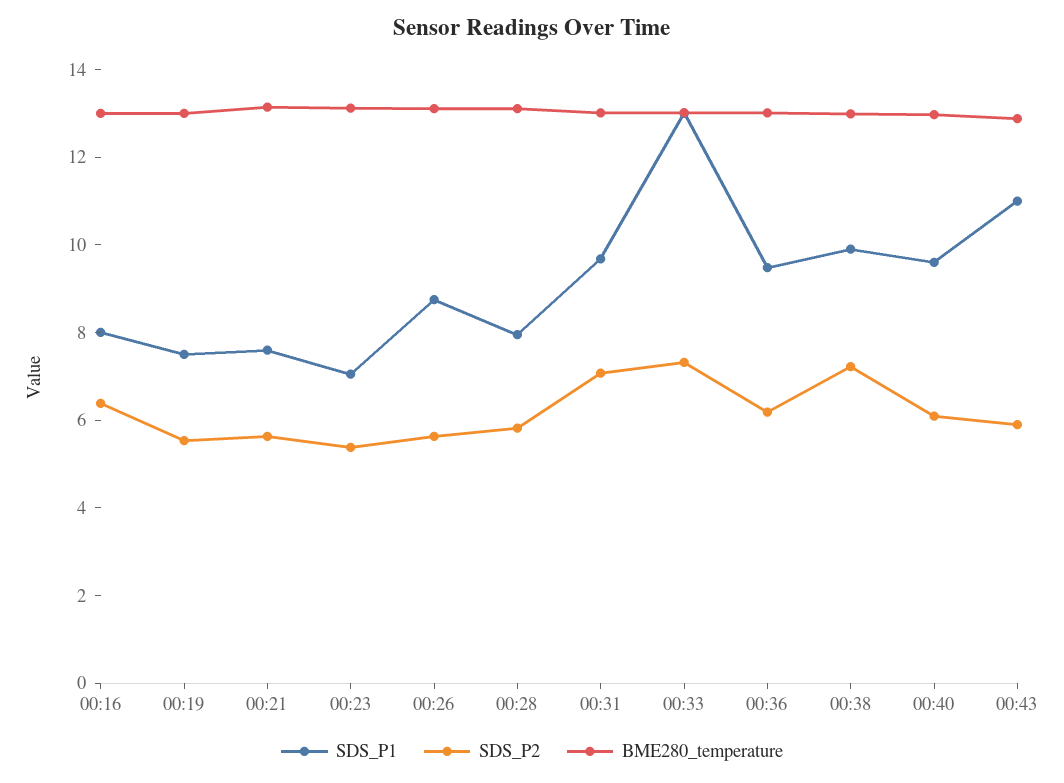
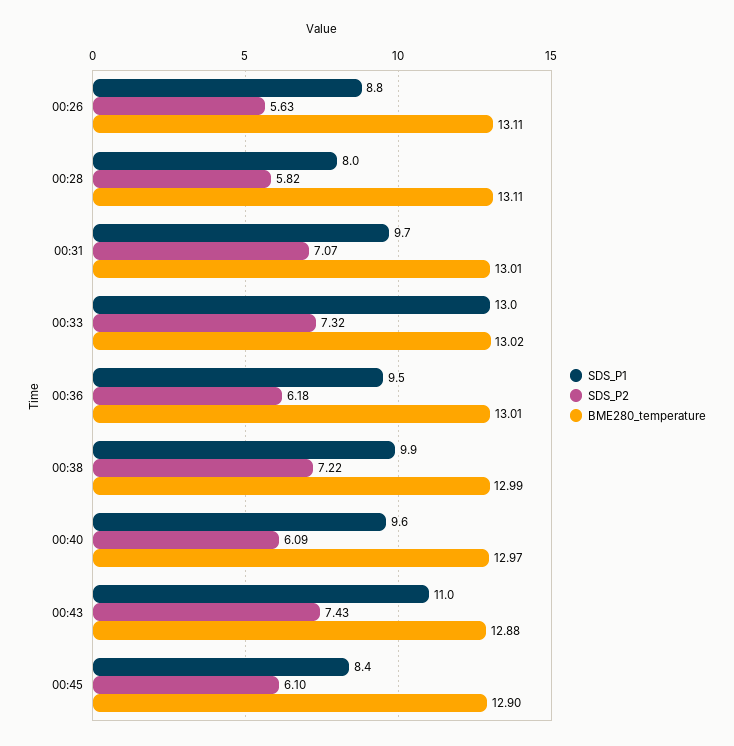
SDS_P1, 00:16: 8 -> none
SDS_P2, 00:16: 6.5 -> none
BME280_temperature, 00:16: 13 -> none
SDS_P1, 00:19: 7.5 -> none
SDS_P2, 00:19: 5.5 -> none
BME280_temperature, 00:19: 13 -> none
SDS_P1, 00:21: 7.5 -> none
SDS_P2, 00:21: 5.5 -> none
BME280_temperature, 00:21: 13 -> none
SDS_P1, 00:23: 7 -> none
SDS_P2, 00:23: 5.5 -> none
BME280_temperature, 00:23: 13 -> none
SDS_P2, 00:43: 6 -> 7.43
SDS_P1, 00:45: none -> 8.4
SDS_P2, 00:45: none -> 6.1
BME280_temperature, 00:45: none -> 12.9

